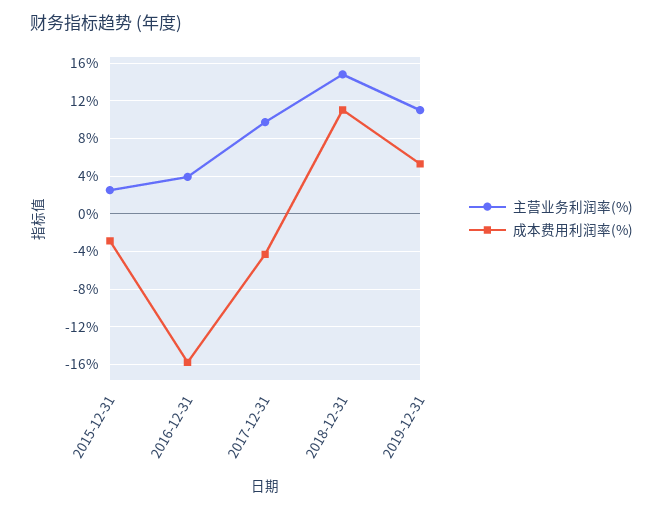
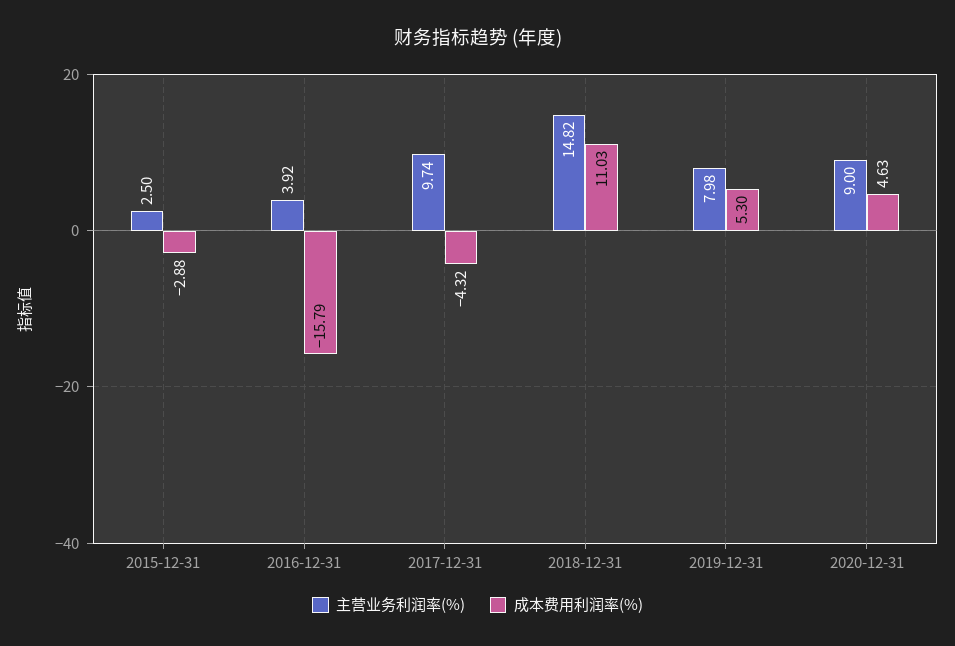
主营业务利润率(%), 2019-12-31: 11 -> 7.98
主营业务利润率(%), 2020-12-31: none -> 9
成本费用利润率(%), 2020-12-31: none -> 4.63

